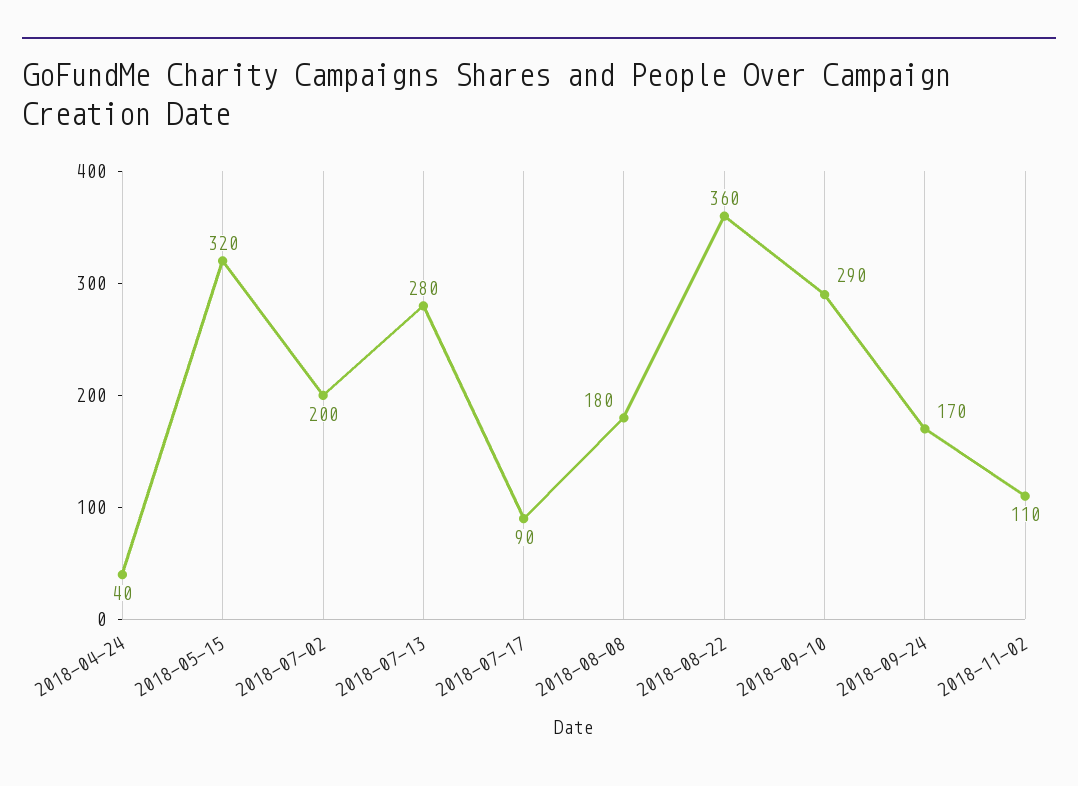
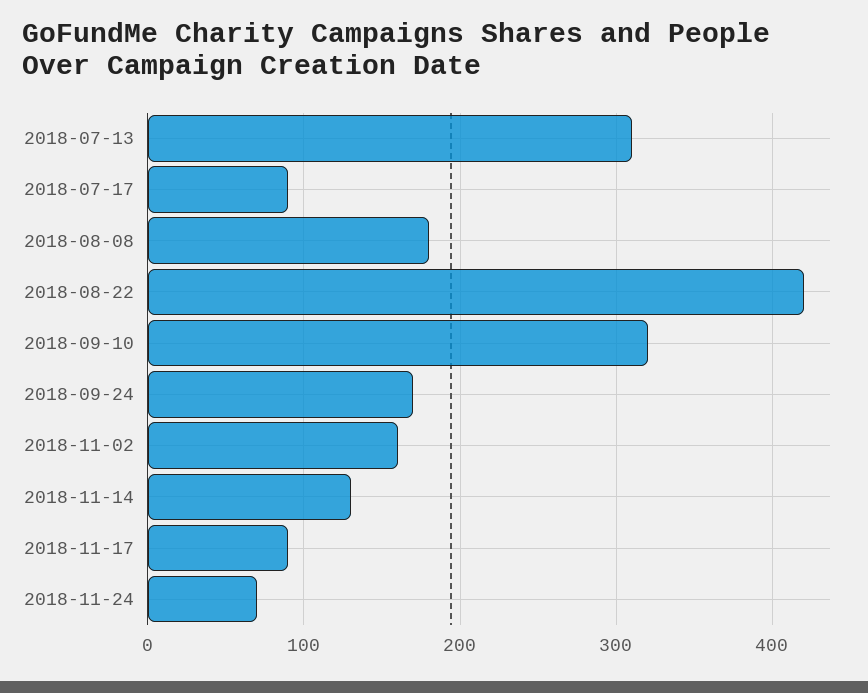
2018-04-24: 40 -> none
2018-05-15: 320 -> none
2018-07-02: 200 -> none
2018-07-13: 280 -> 310
2018-08-22: 360 -> 420
2018-09-10: 290 -> 320
2018-11-02: 110 -> 160
2018-11-14: none -> 130
2018-11-17: none -> 90
2018-11-24: none -> 70

